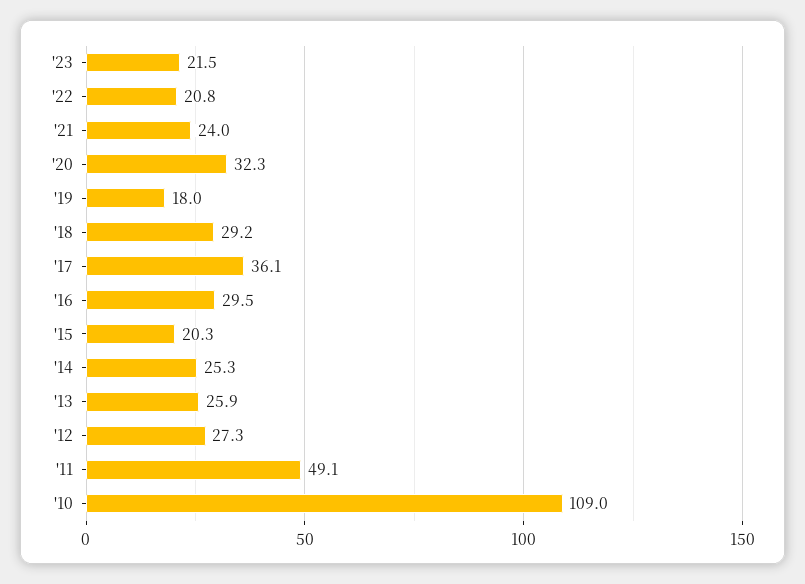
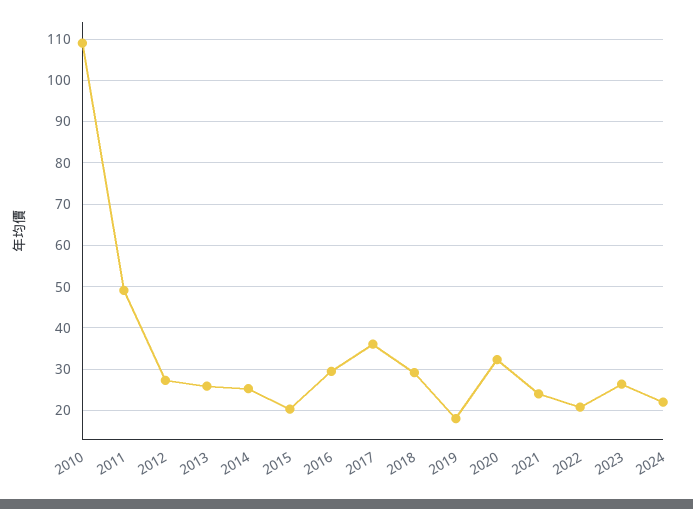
'23: 21.5 -> 26
2024: none -> 22

